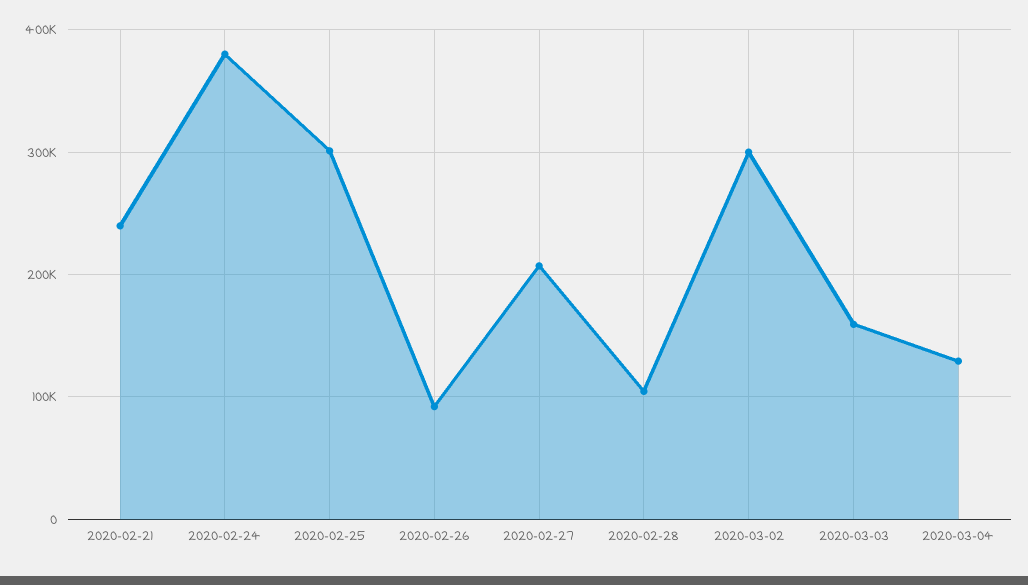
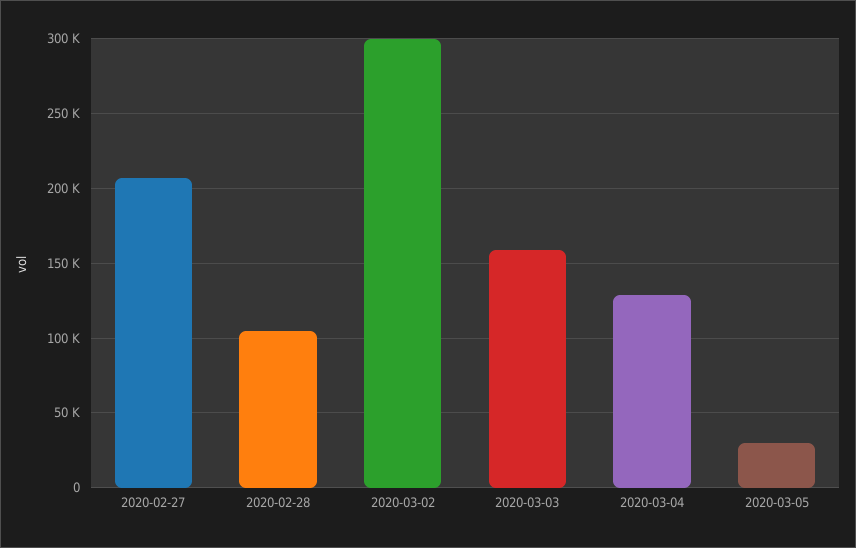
2020-02-21: 240000 -> none
2020-02-24: 380000 -> none
2020-02-25: 300000 -> none
2020-02-26: 90000 -> none
2020-03-05: none -> 30000

